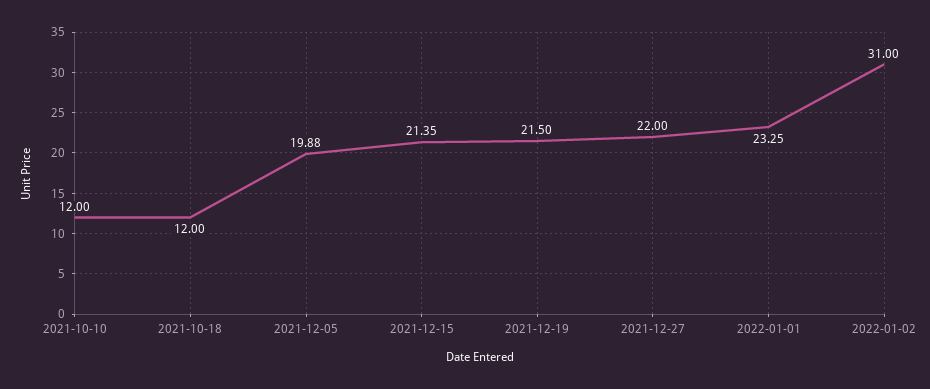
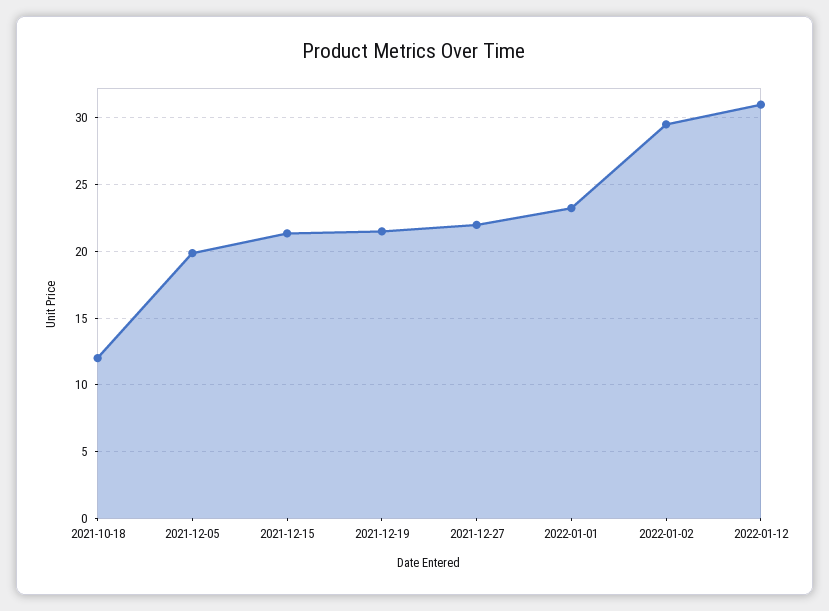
2021-10-10: 12 -> none
2022-01-02: 31 -> 29.5
2022-01-12: none -> 31

